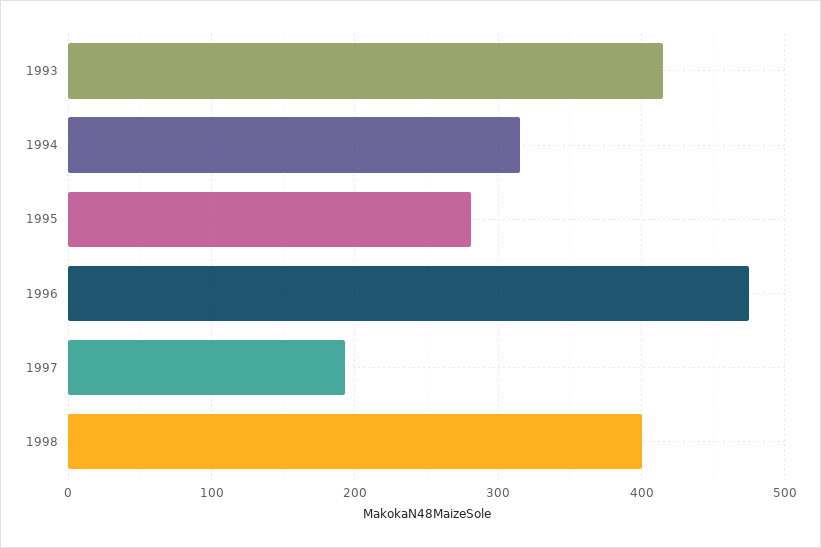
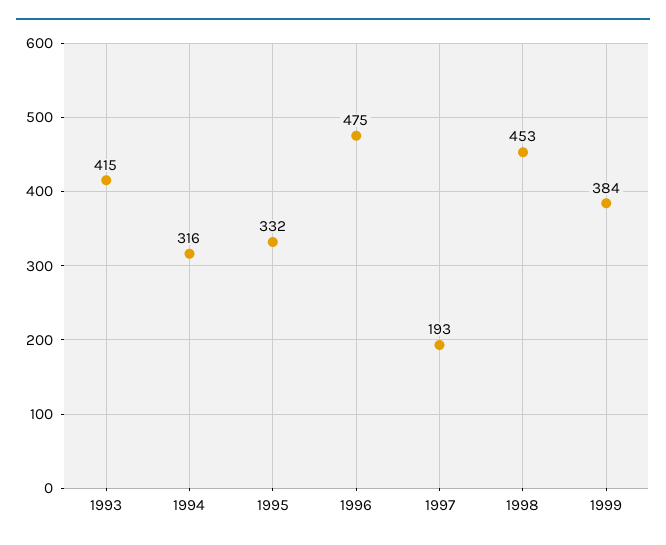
1995: 280 -> 332
1998: 400 -> 453
1999: none -> 384

